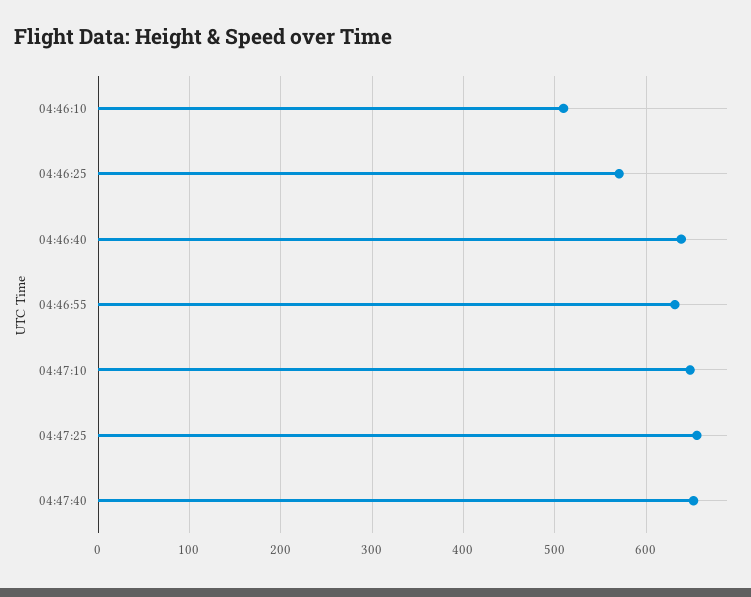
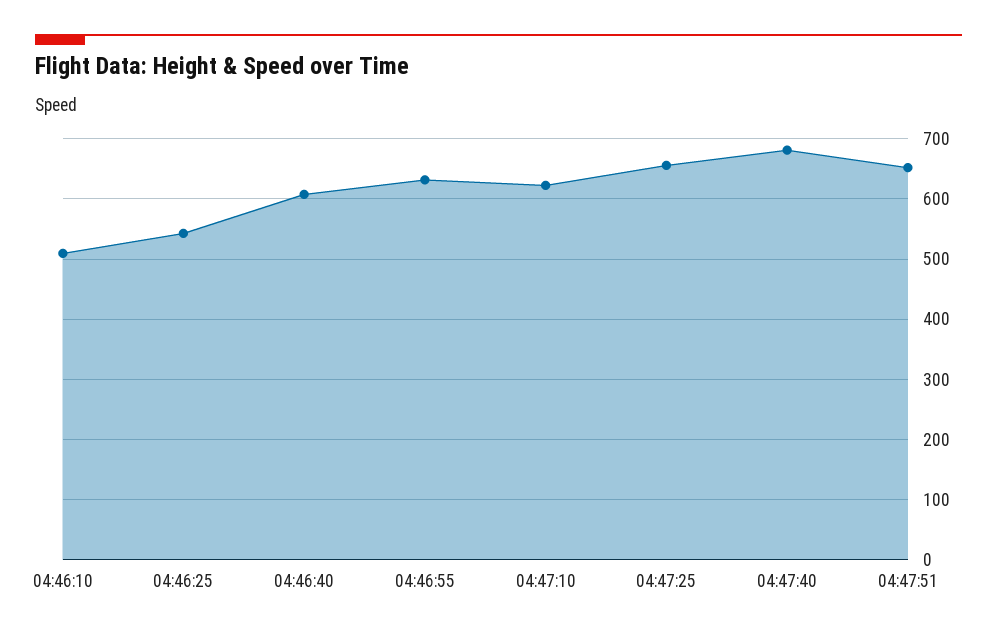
04:46:25: 570 -> 540
04:46:40: 640 -> 610
04:47:10: 650 -> 620
04:47:40: 650 -> 680
04:47:51: none -> 650

